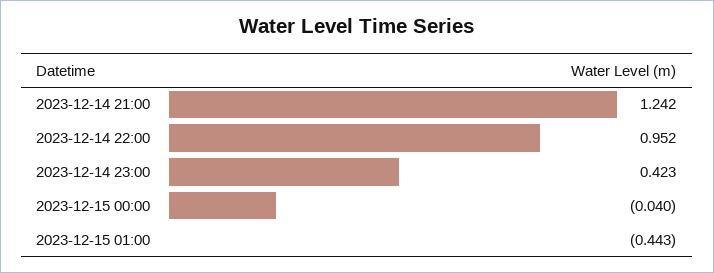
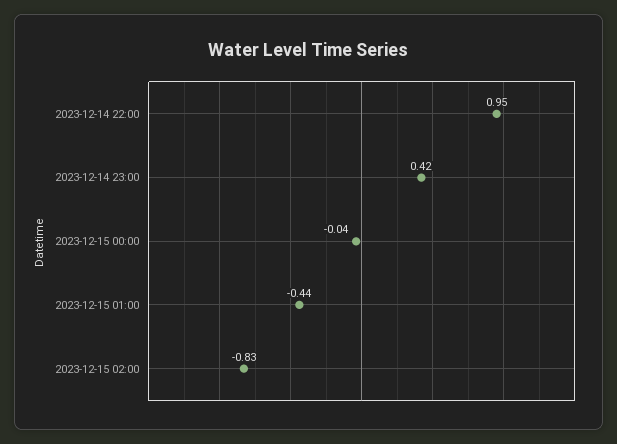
2023-12-14 21:00: 1.242 -> none
2023-12-15 02:00: none -> -0.83

